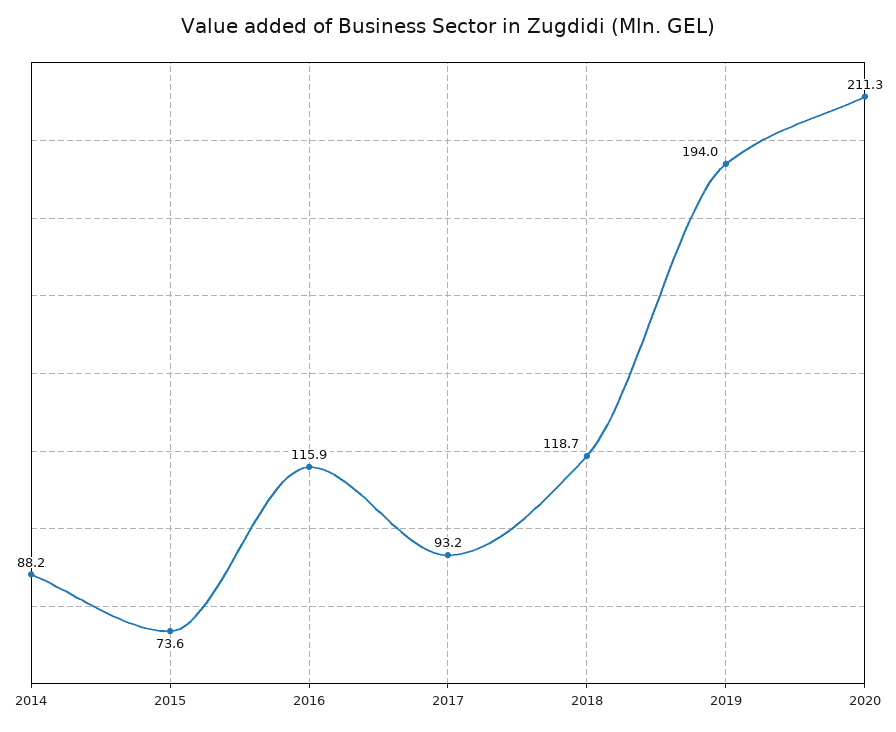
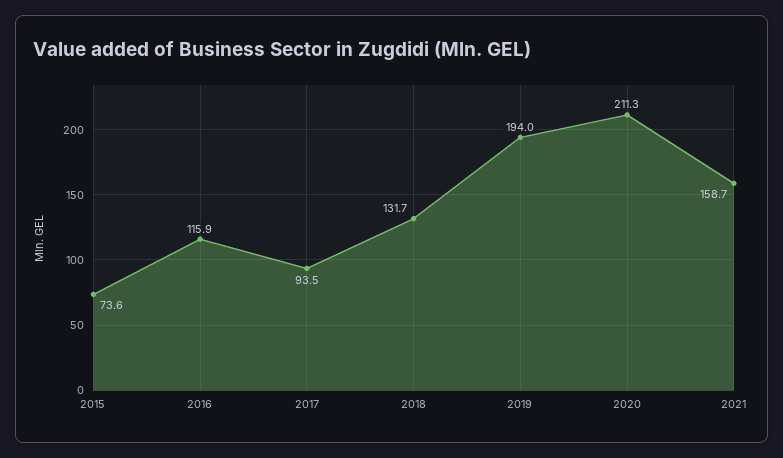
2014: 88.2 -> none
2017: 93.2 -> 93.5
2018: 118.7 -> 131.7
2021: none -> 158.7

